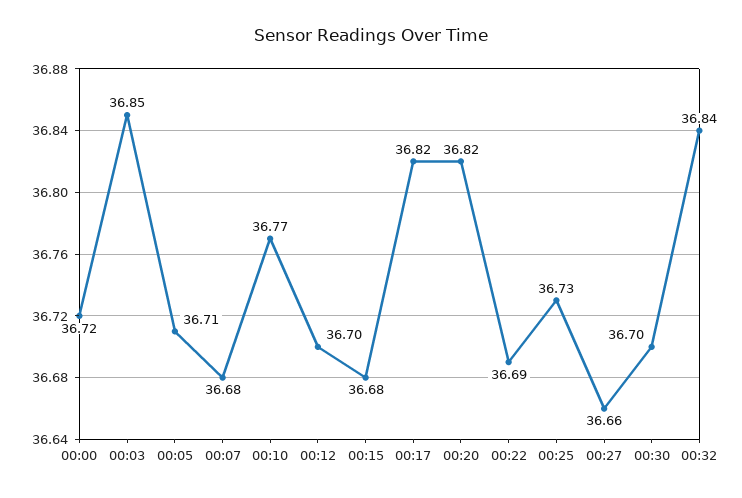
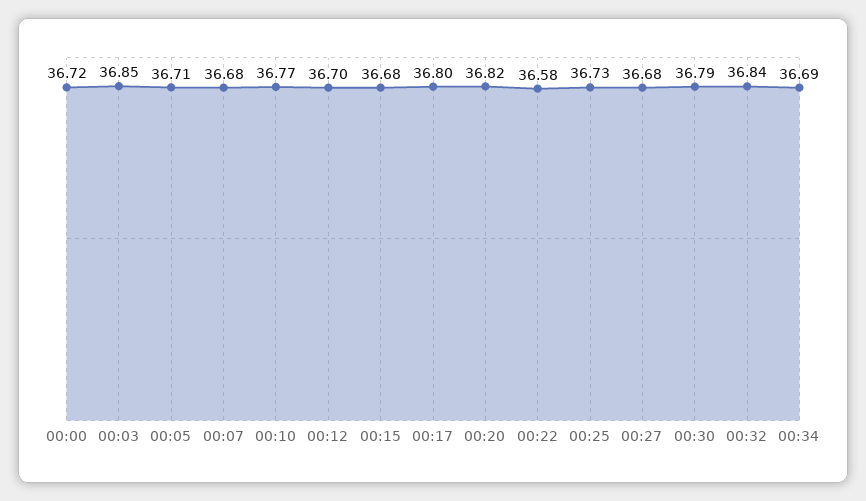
00:17: 36.82 -> 36.8
00:22: 36.69 -> 36.58
00:27: 36.66 -> 36.68
00:30: 36.7 -> 36.79
00:34: none -> 36.69

